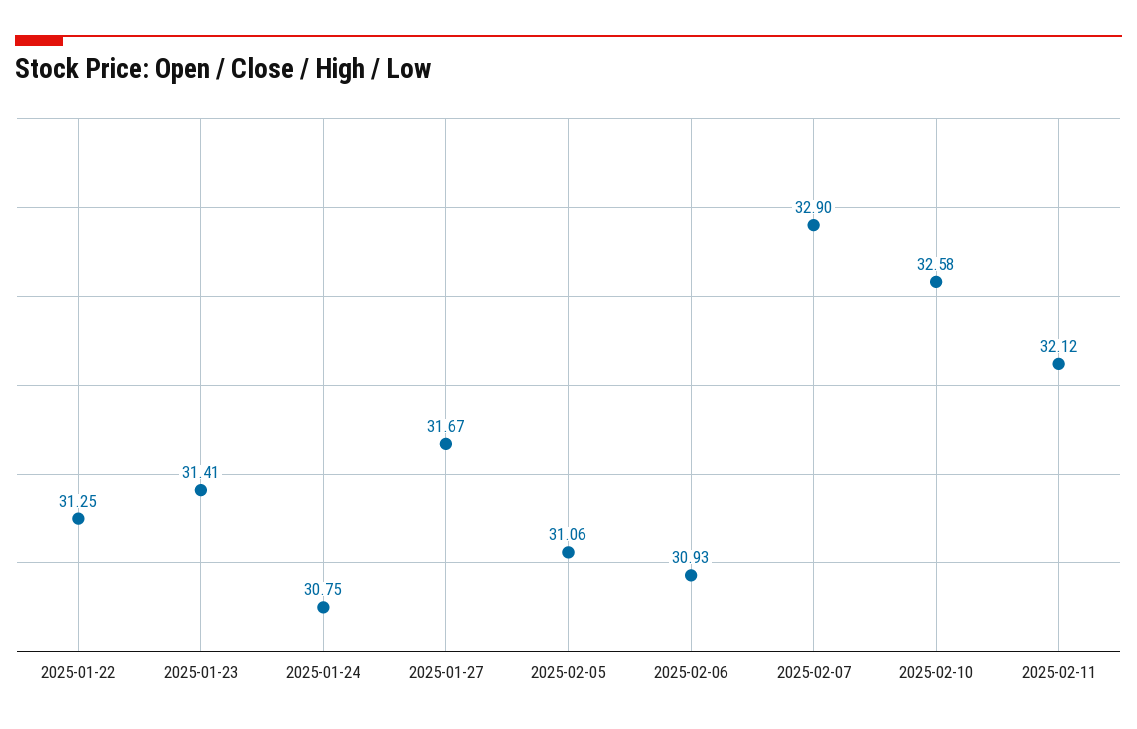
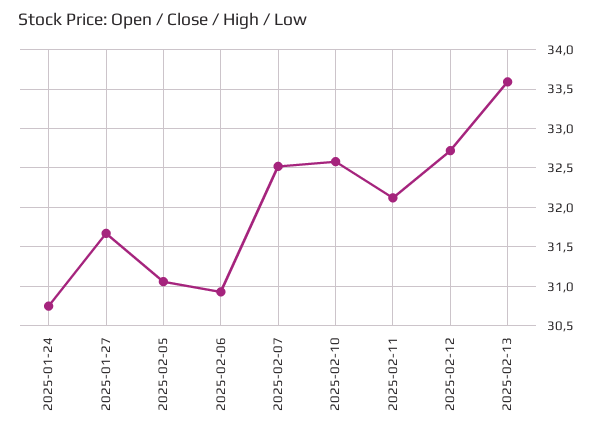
2025-01-22: 31.25 -> none
2025-01-23: 31.41 -> none
2025-02-07: 32.9 -> 32.5
2025-02-12: none -> 32.7
2025-02-13: none -> 33.6

